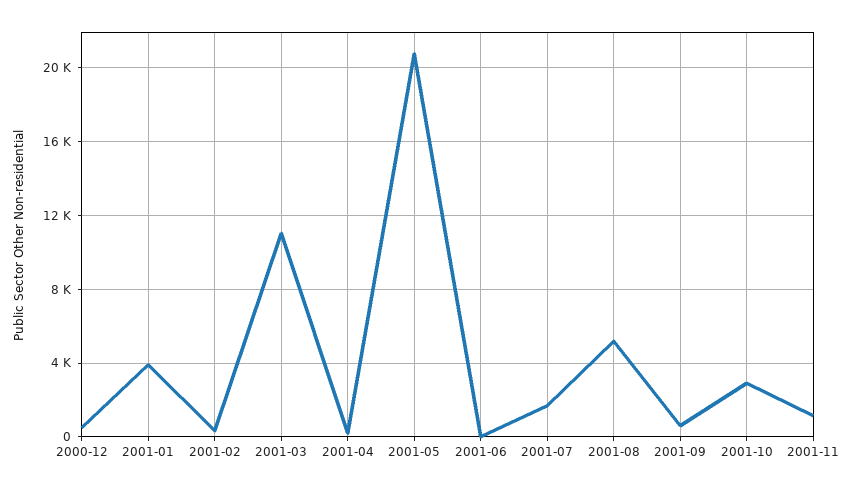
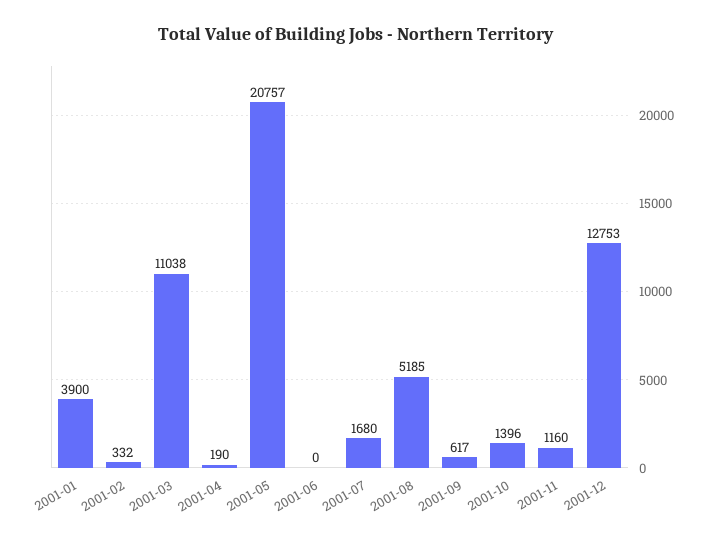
2000-12: 500 -> none
2001-10: 3000 -> 1396
2001-12: none -> 12753

